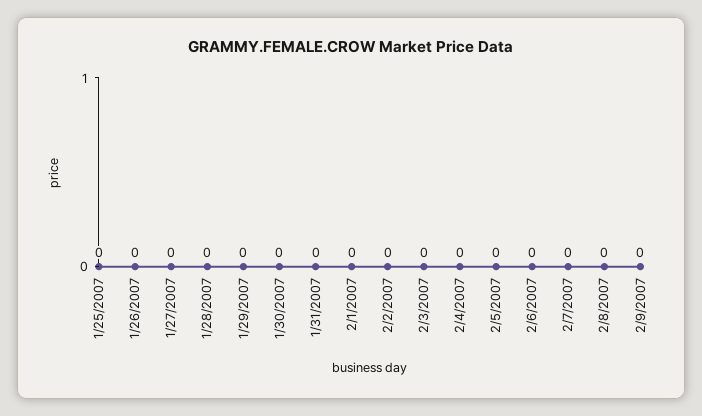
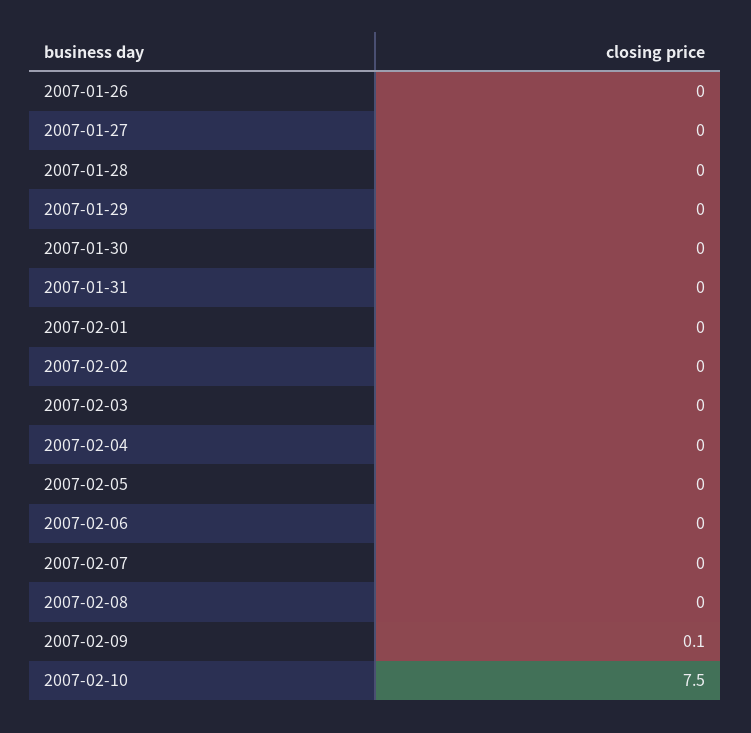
1/25/2007: 0 -> none
2/9/2007: 0 -> 0.1
2007-02-10: none -> 7.5

